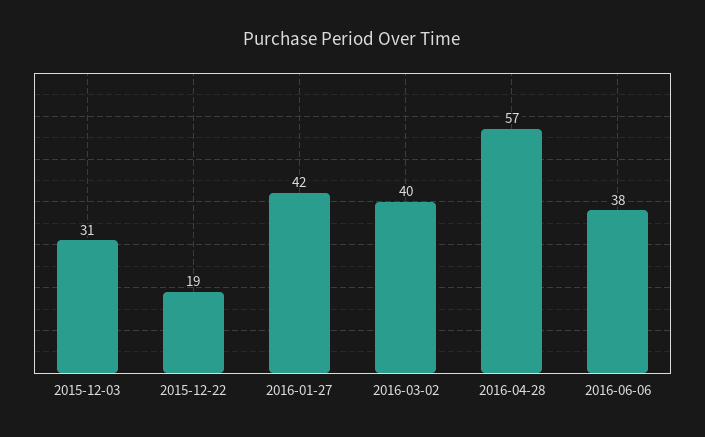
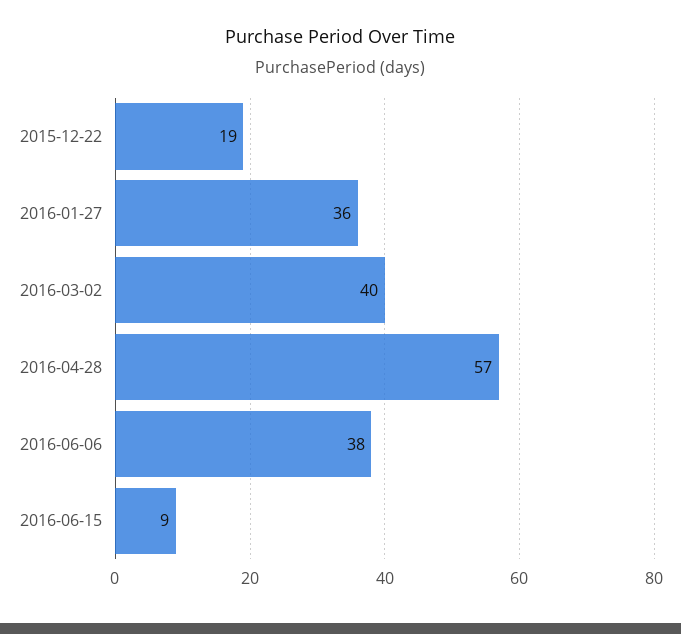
2015-12-03: 31 -> none
2016-01-27: 42 -> 36
2016-06-15: none -> 9

